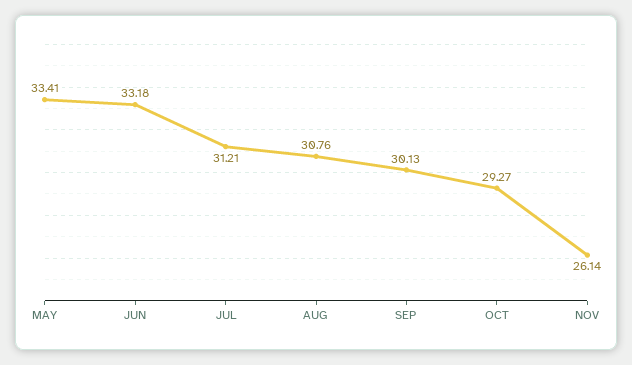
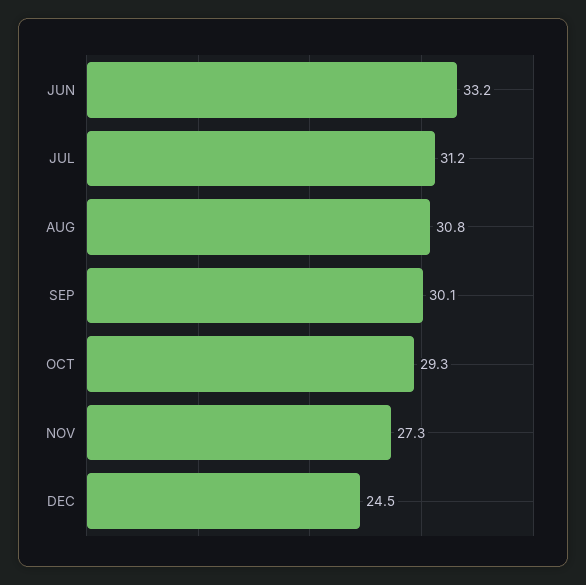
MAY: 33.41 -> none
NOV: 26.14 -> 27.3
DEC: none -> 24.5

